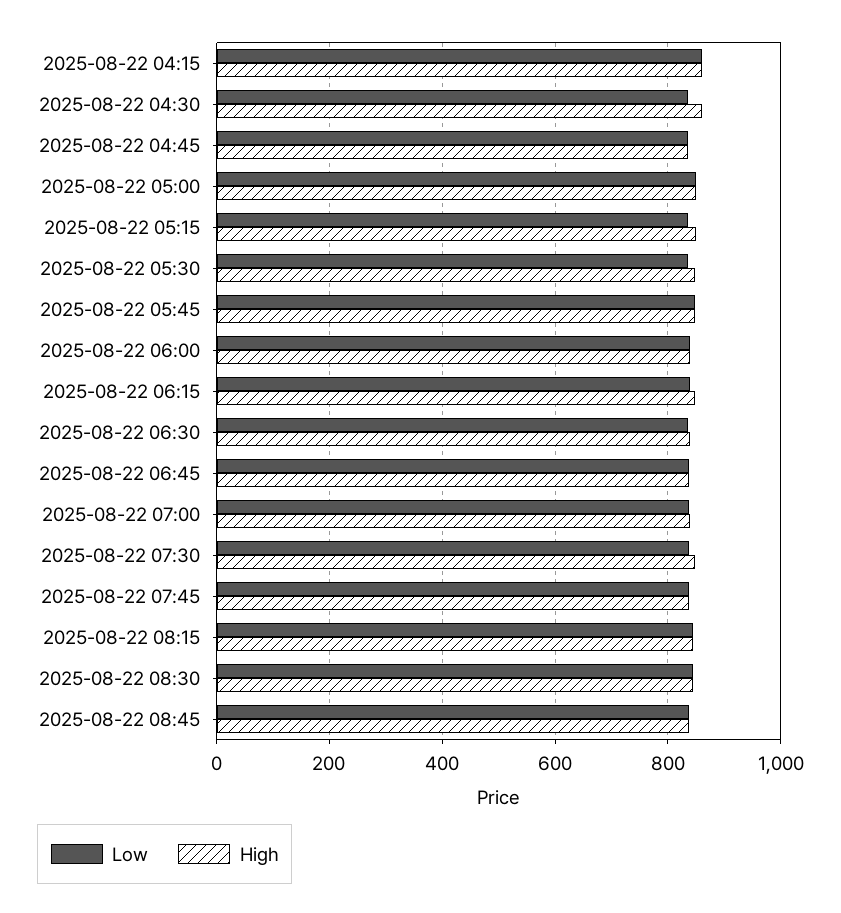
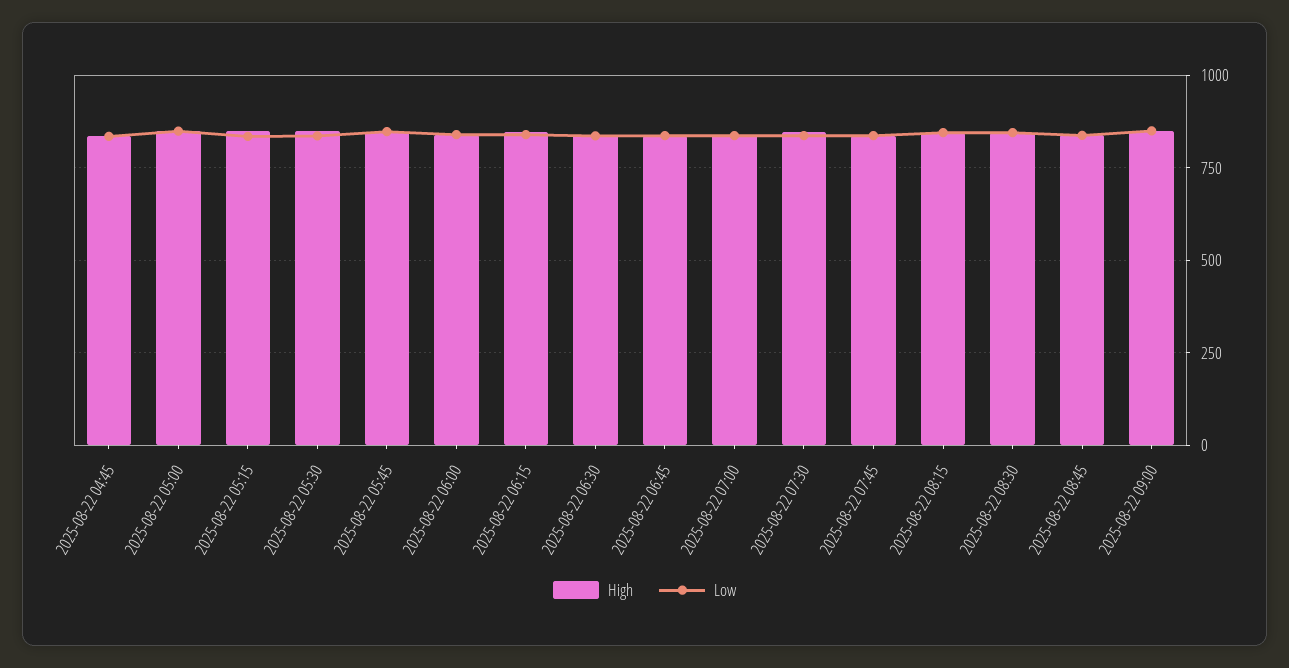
Low, 2025-08-22 04:15: 860 -> none
High, 2025-08-22 04:15: 860 -> none
Low, 2025-08-22 04:30: 840 -> none
High, 2025-08-22 04:30: 860 -> none
High, 2025-08-22 09:00: none -> 850
Low, 2025-08-22 09:00: none -> 850

